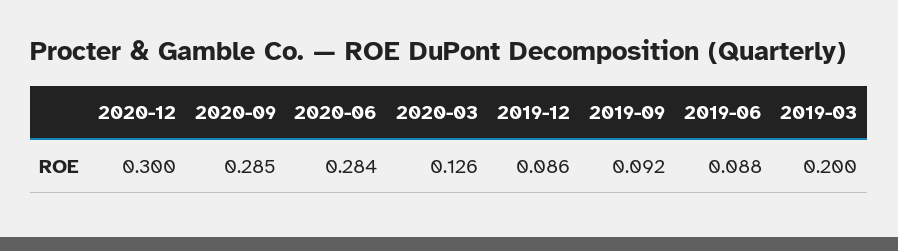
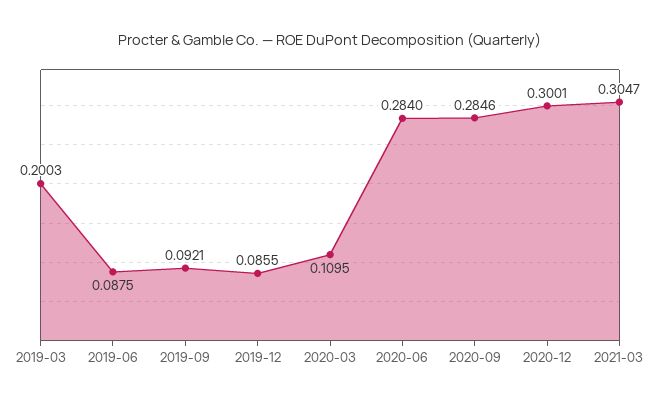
2020-03: 0.126 -> 0.1095
2021-03: none -> 0.3047

